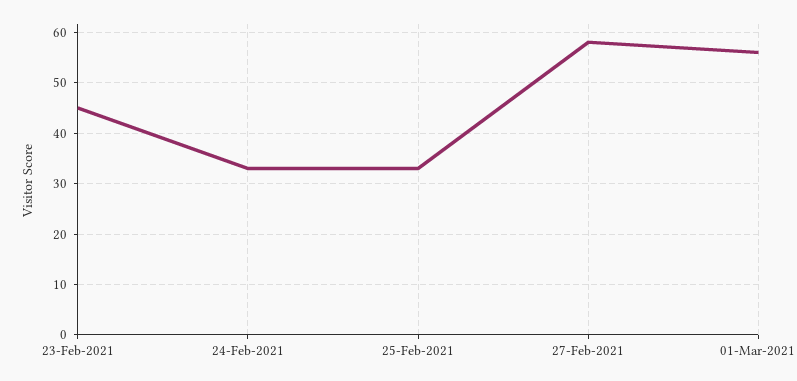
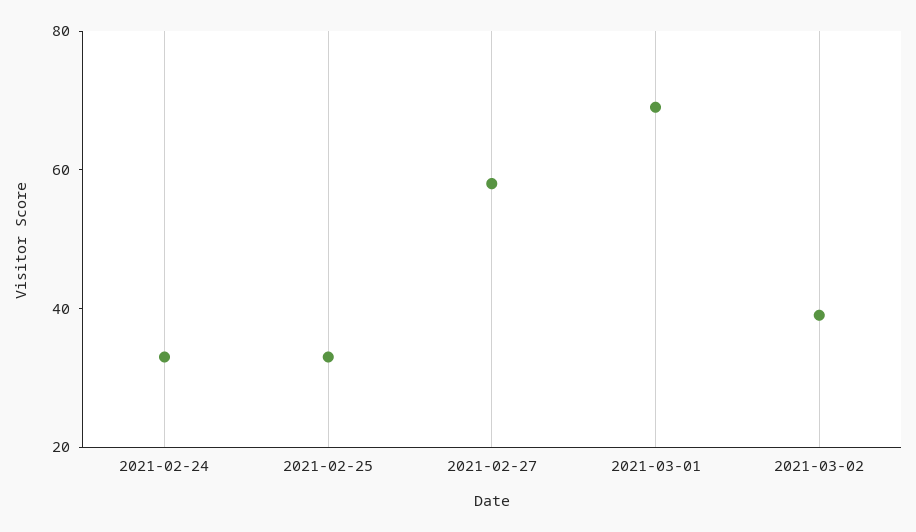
23-Feb-2021: 45 -> none
01-Mar-2021: 55 -> 70
2021-03-02: none -> 40

